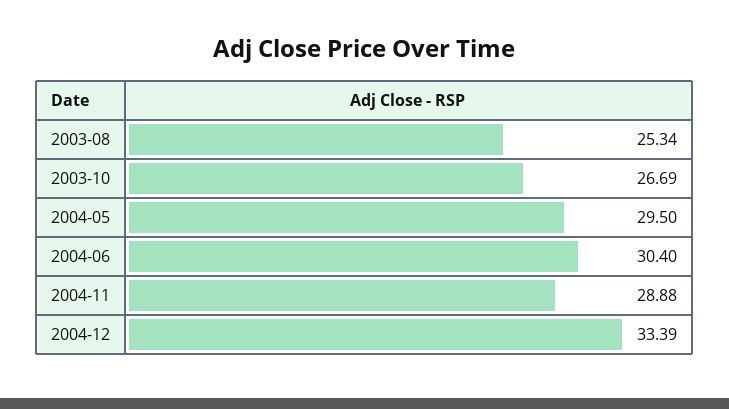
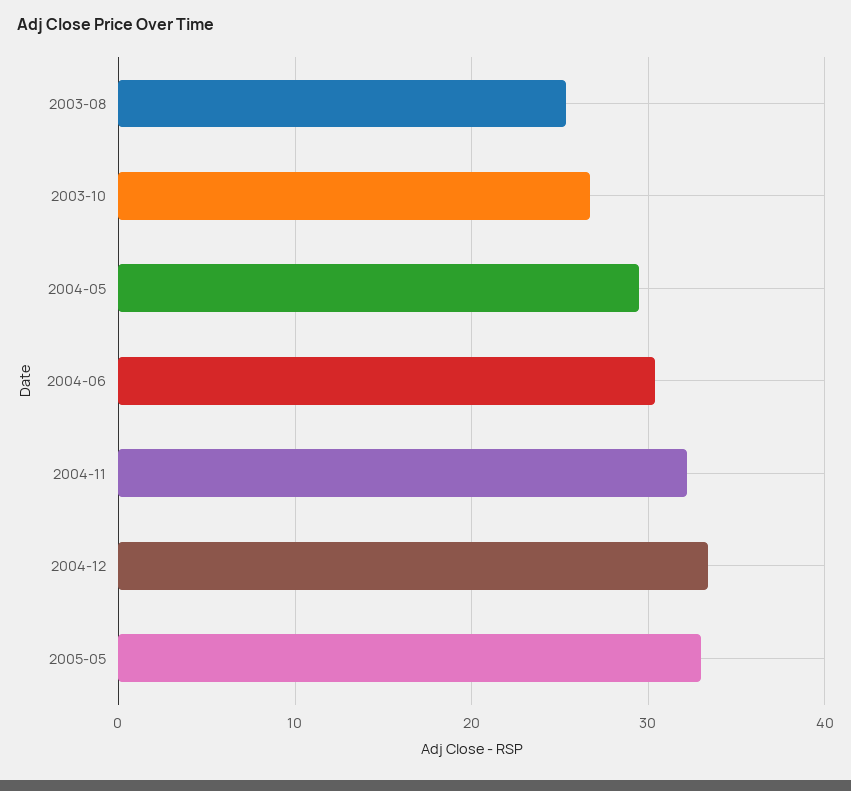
2004-11: 28.88 -> 32
2005-05: none -> 33

